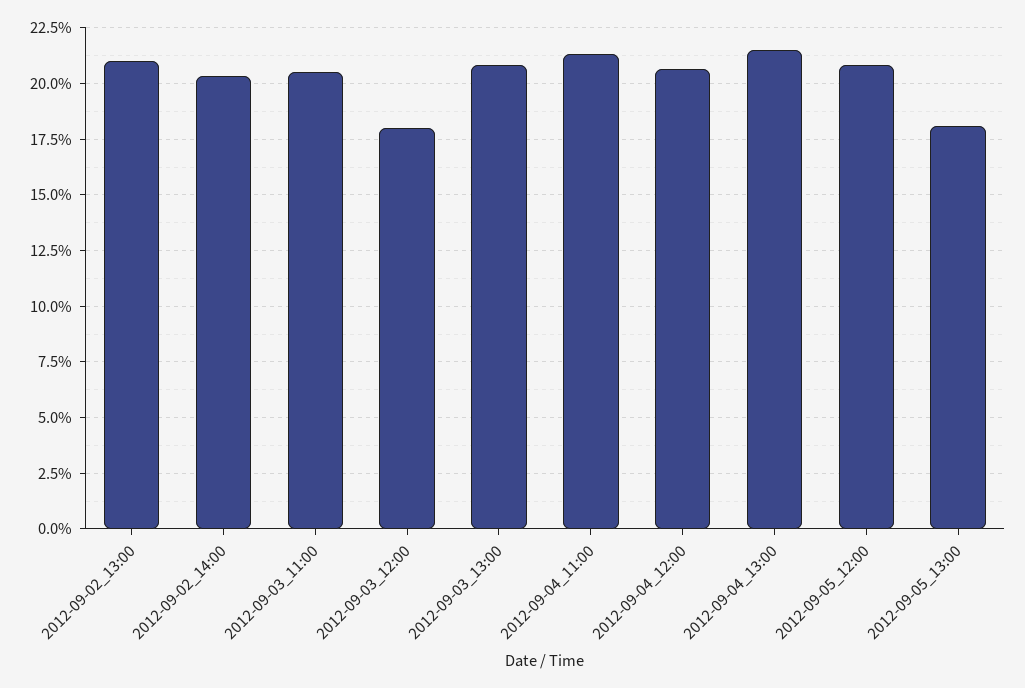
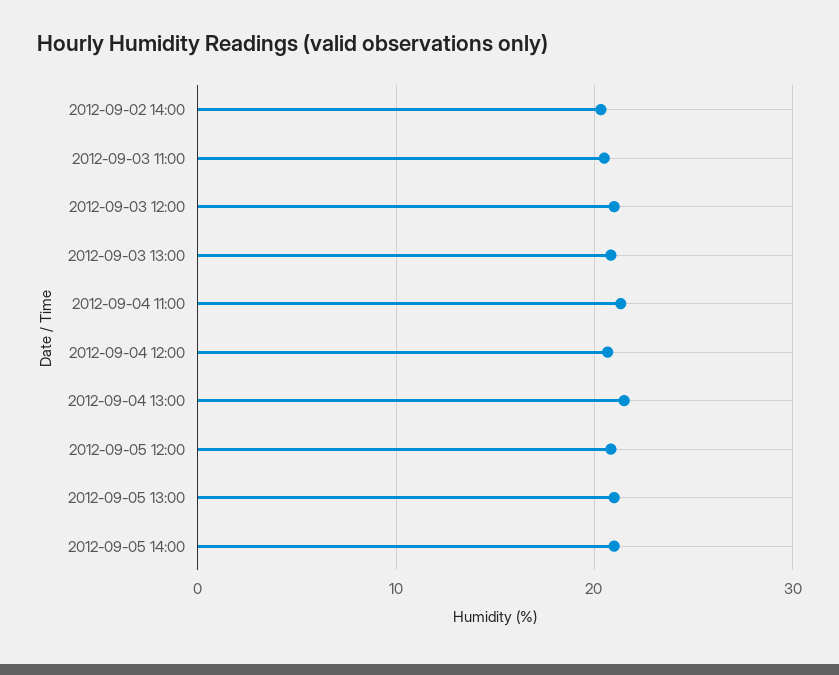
2012-09-02_13:00: 21 -> none
2012-09-03_12:00: 18 -> 21
2012-09-05_13:00: 18 -> 21
2012-09-05 14:00: none -> 21

